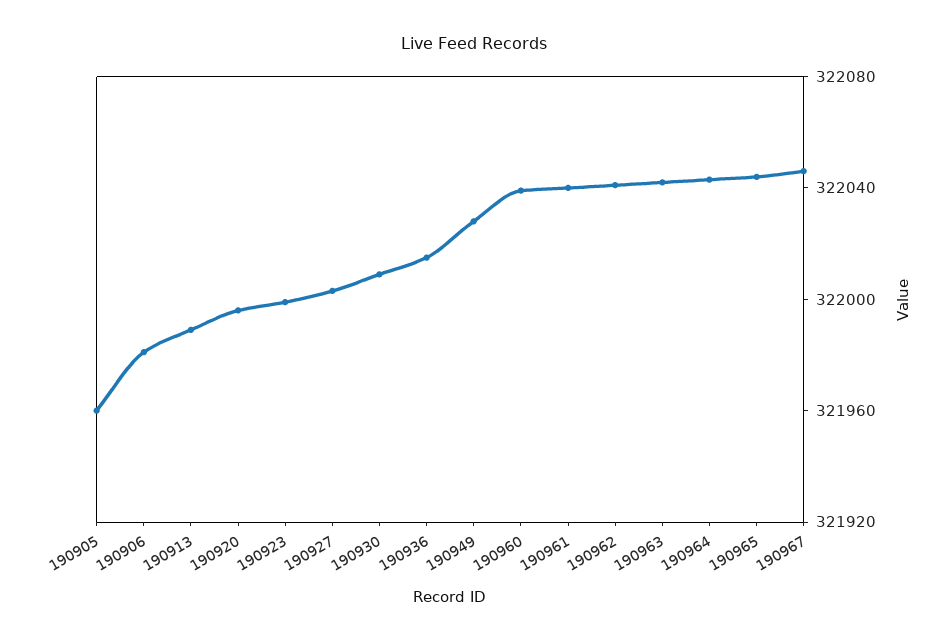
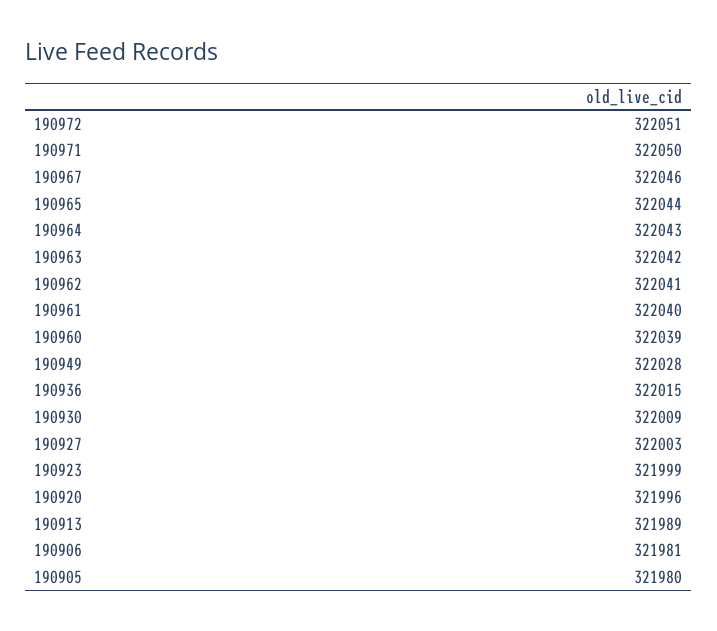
190905: 321960 -> 321980
190972: none -> 322051
190971: none -> 322050

